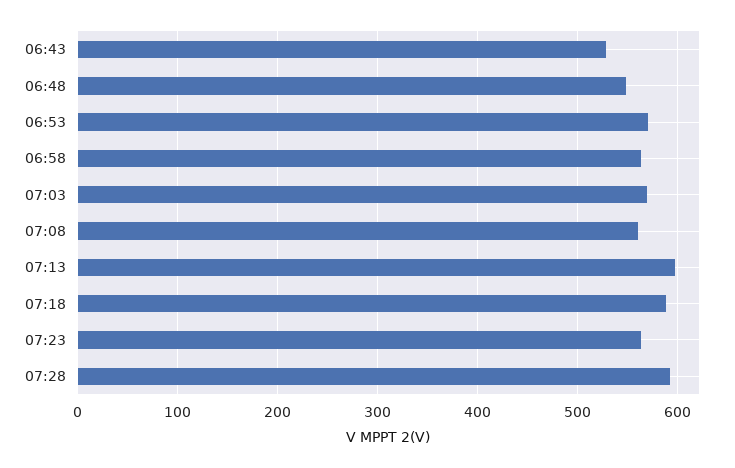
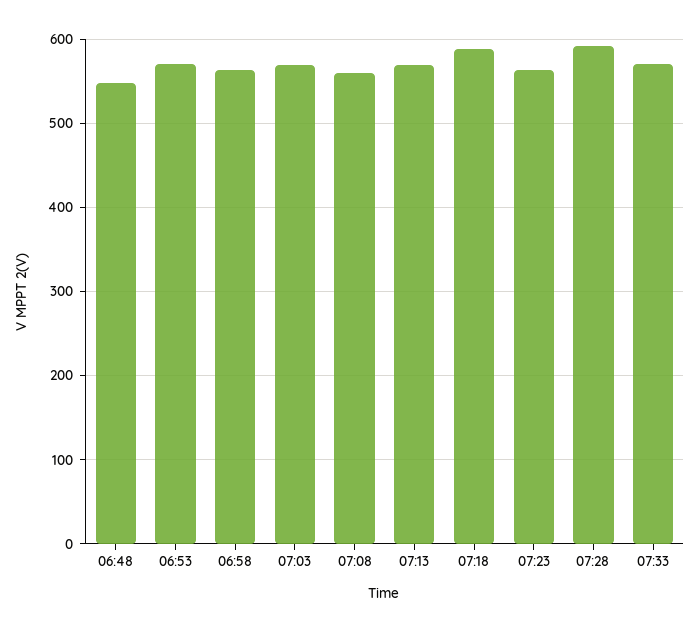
06:43: 530 -> none
07:13: 600 -> 570
07:33: none -> 570

